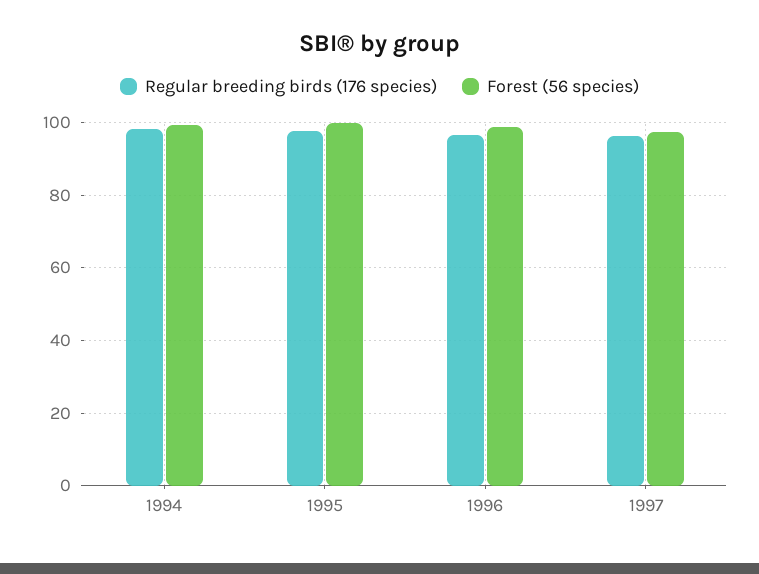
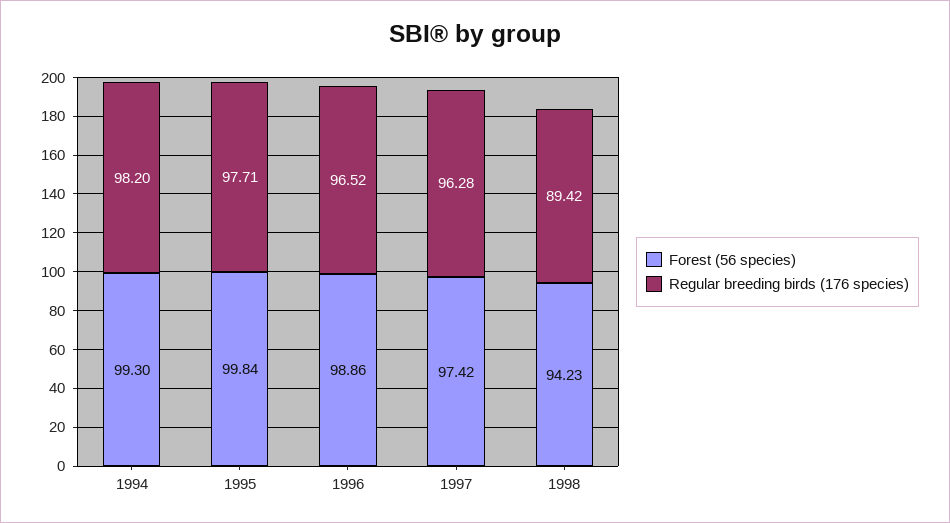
Forest (56 species), 1998: none -> 94.23
Regular breeding birds (176 species), 1998: none -> 89.42

